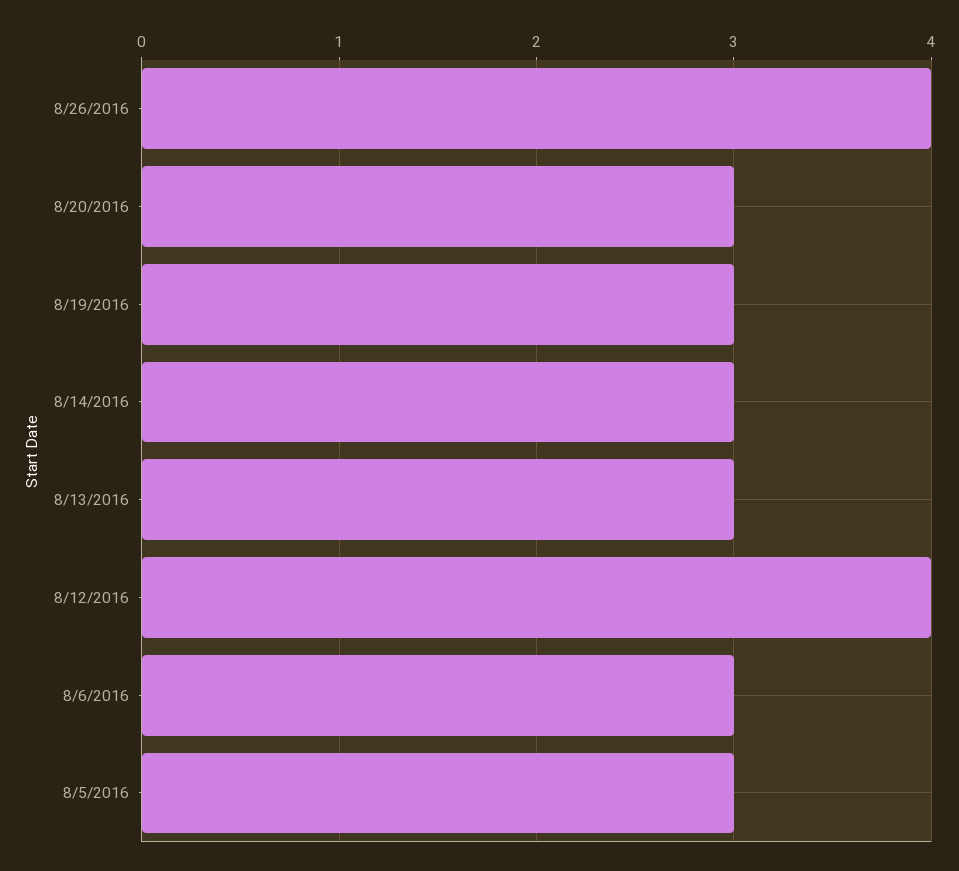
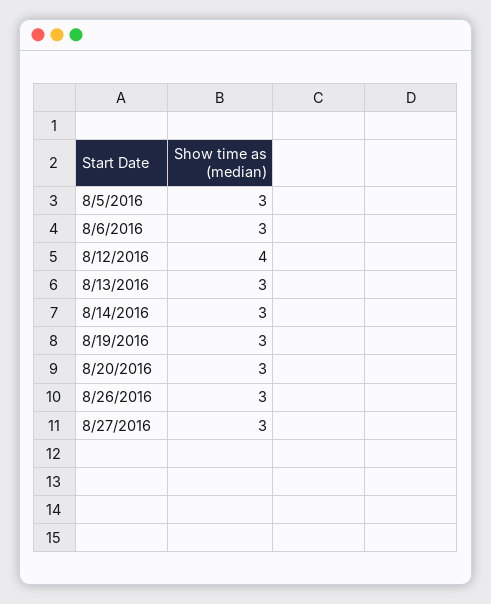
8/26/2016: 4 -> 3
8/27/2016: none -> 3

